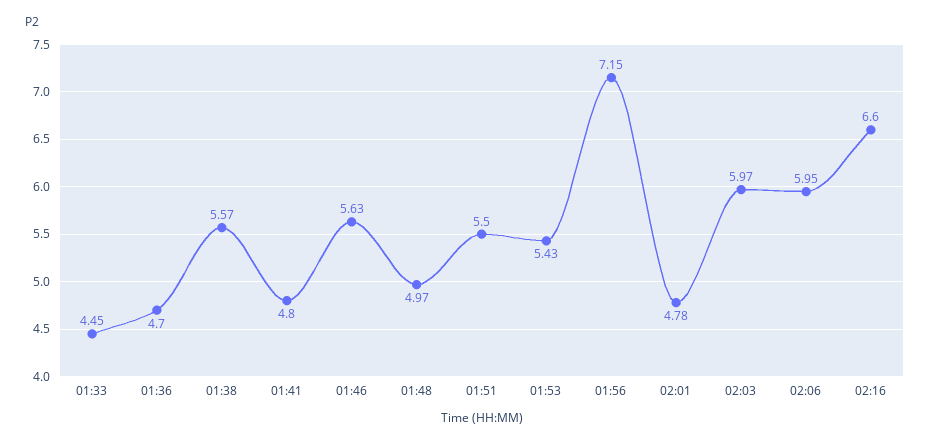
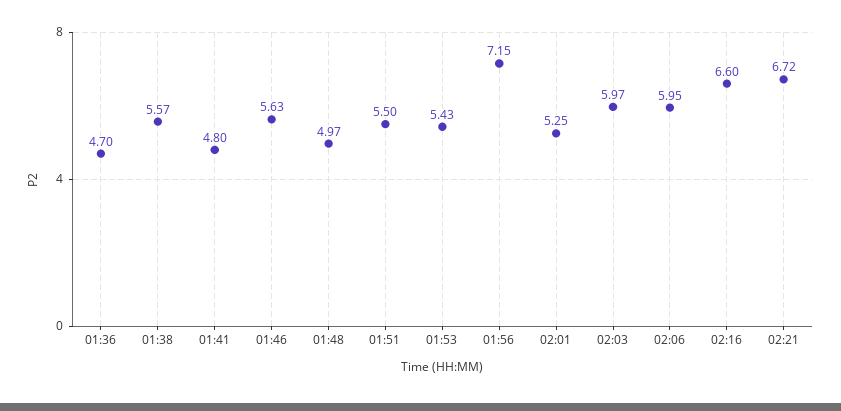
01:33: 4.45 -> none
02:01: 4.78 -> 5.25
02:21: none -> 6.72

